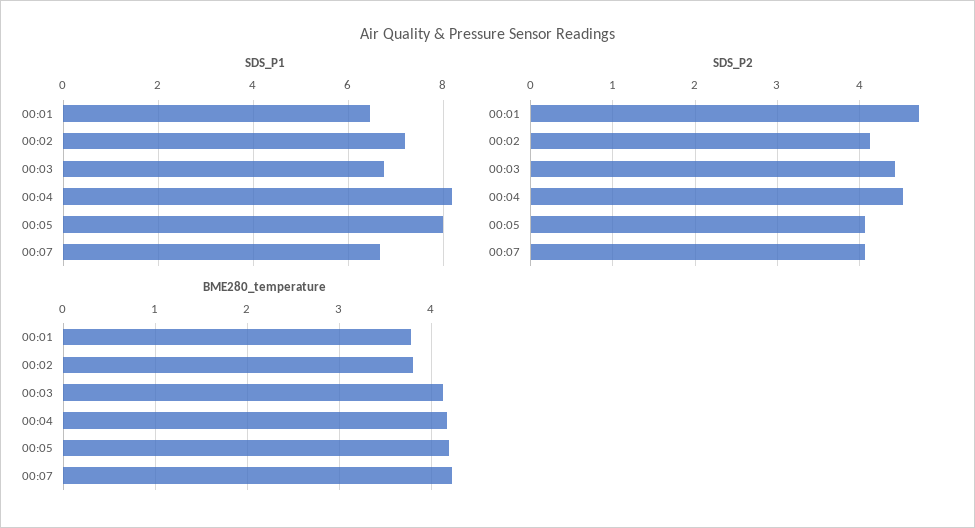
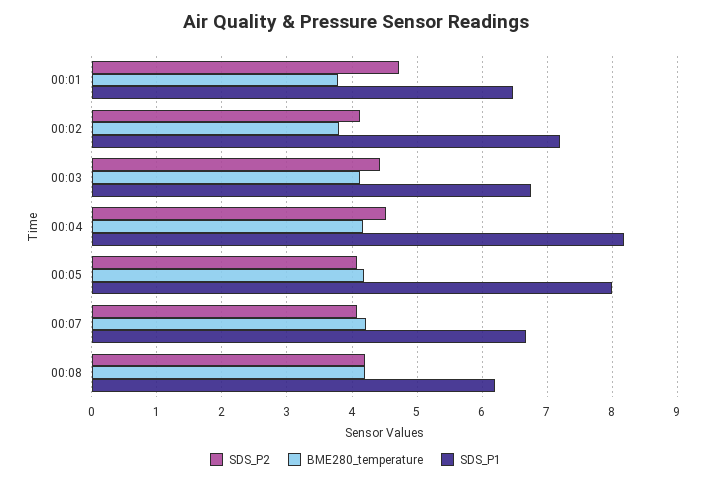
SDS_P2, 00:08: none -> 4.2
BME280_temperature, 00:08: none -> 4.2
SDS_P1, 00:08: none -> 6.2

